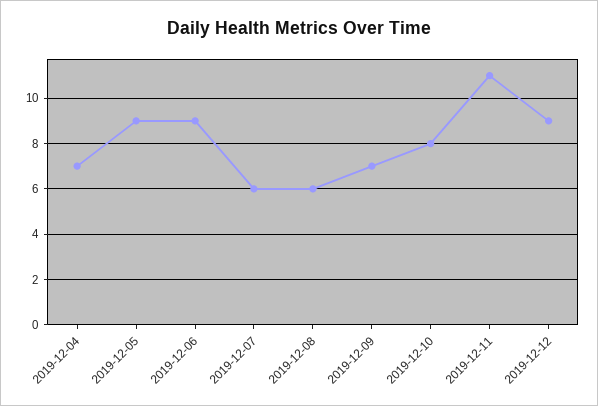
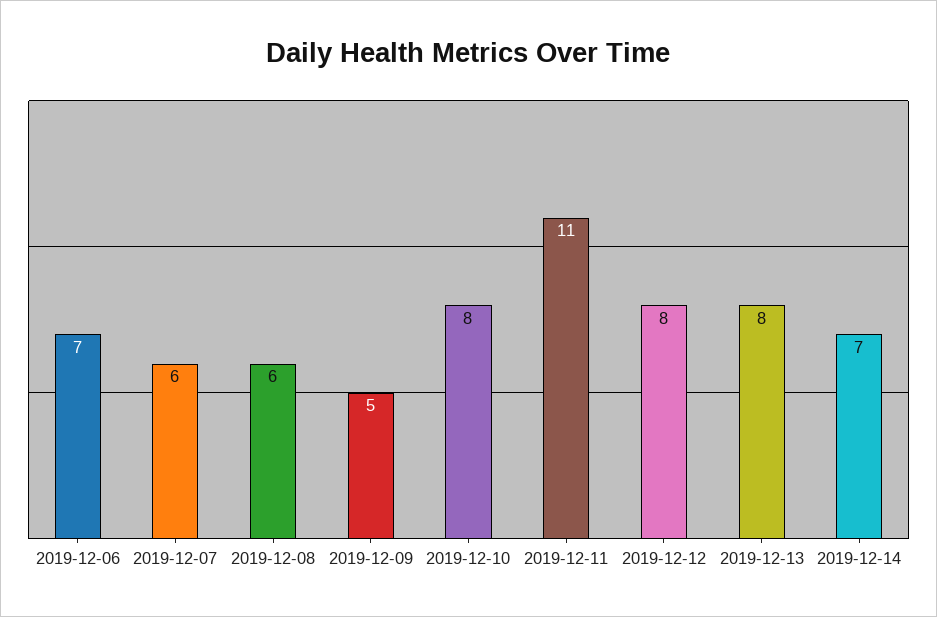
2019-12-04: 7 -> none
2019-12-05: 9 -> none
2019-12-06: 9 -> 7
2019-12-09: 7 -> 5
2019-12-12: 9 -> 8
2019-12-13: none -> 8
2019-12-14: none -> 7

